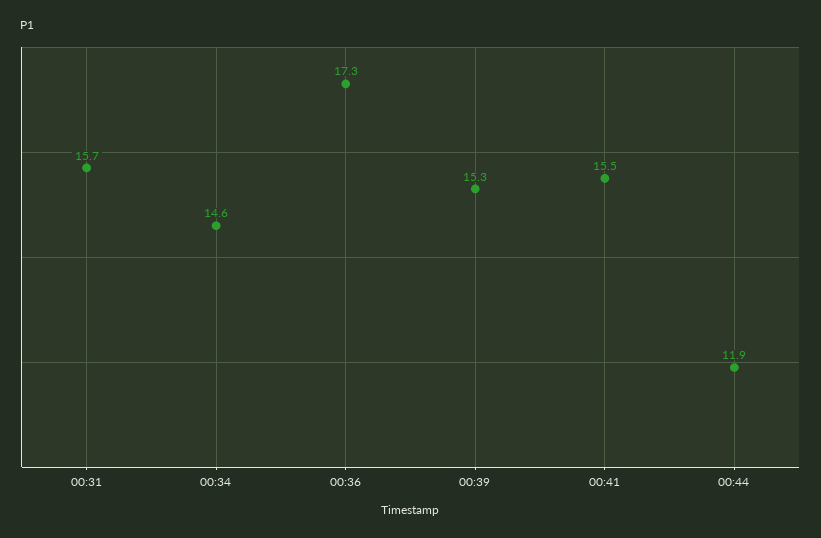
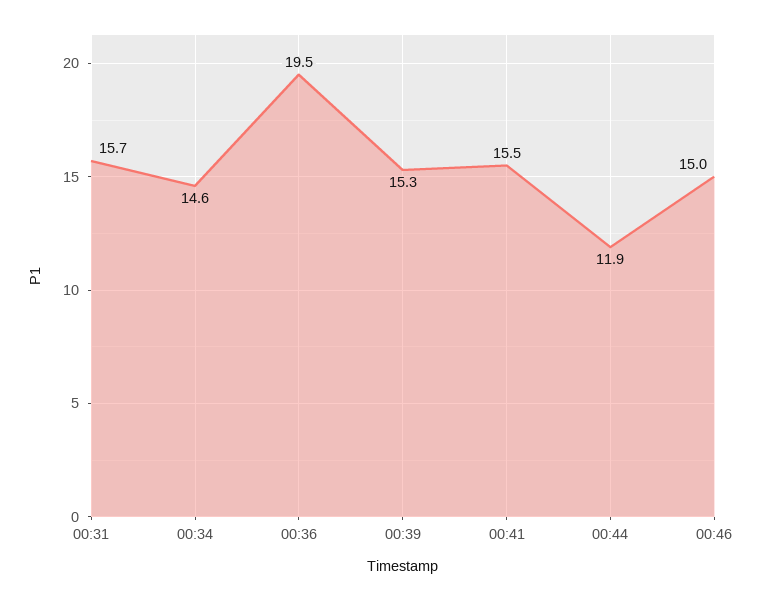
00:36: 17.3 -> 19.5
00:46: none -> 15

